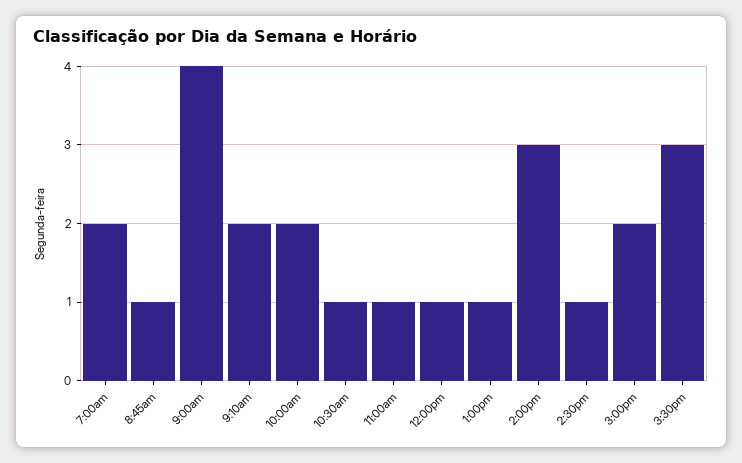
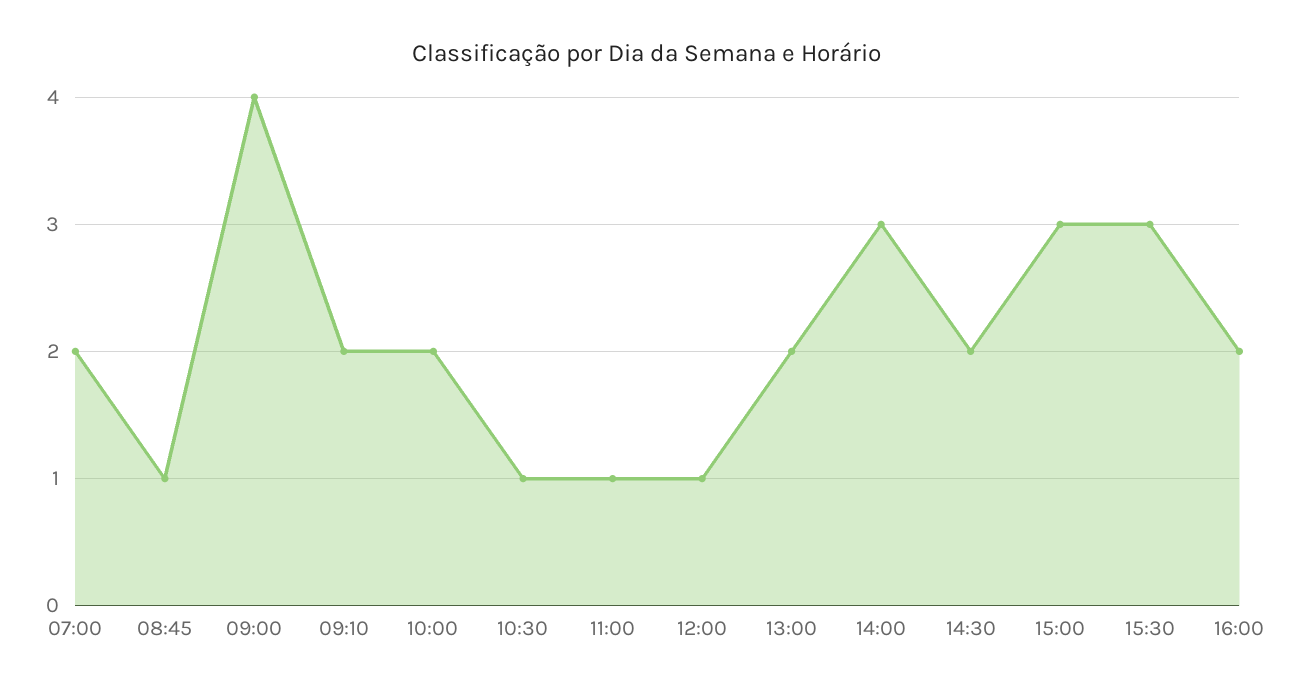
1:00pm: 1 -> 2
2:30pm: 1 -> 2
3:00pm: 2 -> 3
16:00: none -> 2

